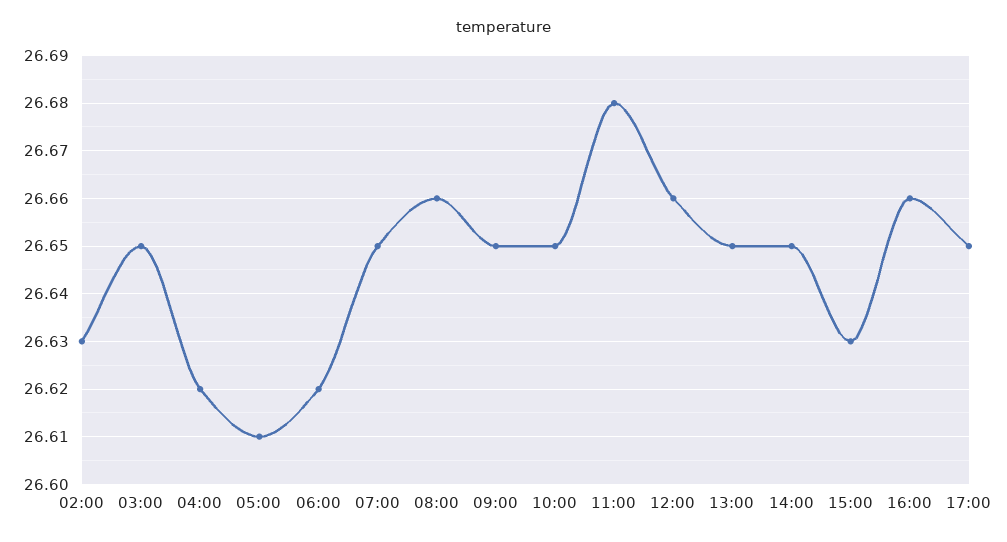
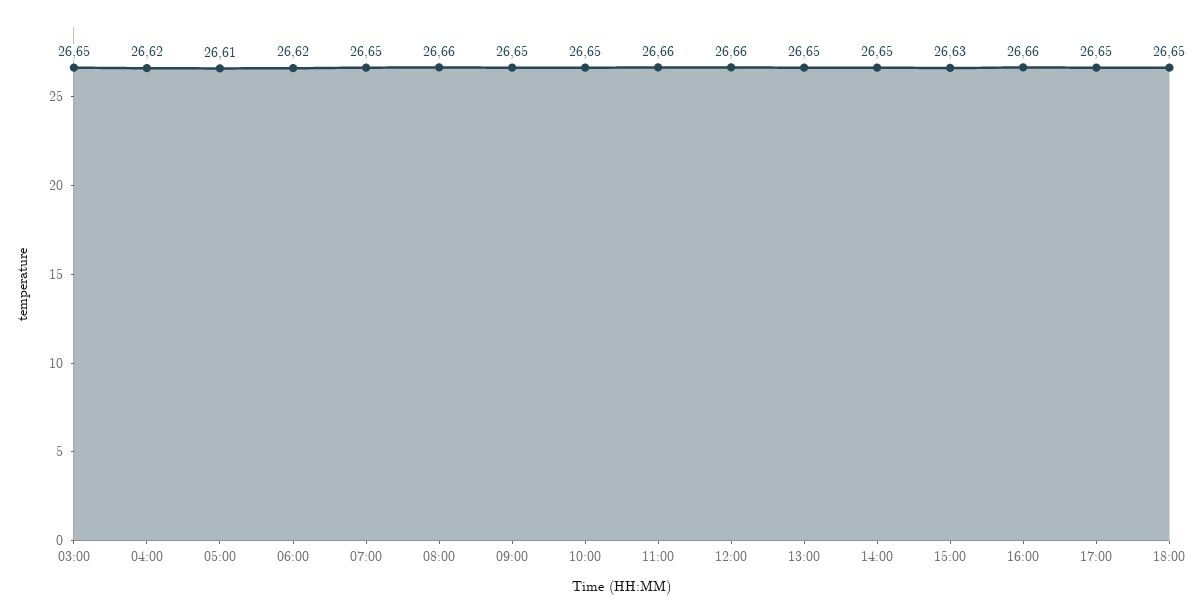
02:00: 26.63 -> none
11:00: 26.68 -> 26.66
18:00: none -> 26.65

